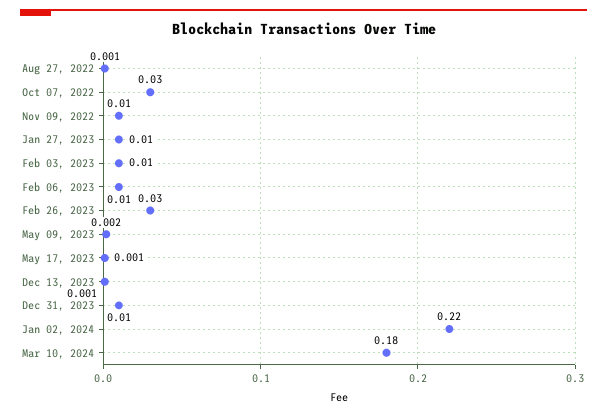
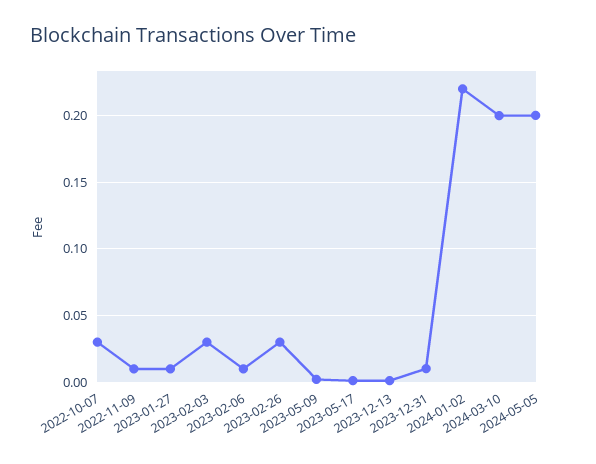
Aug 27, 2022: 0.001 -> none
Feb 03, 2023: 0.01 -> 0.03
Mar 10, 2024: 0.18 -> 0.2
2024-05-05: none -> 0.2

